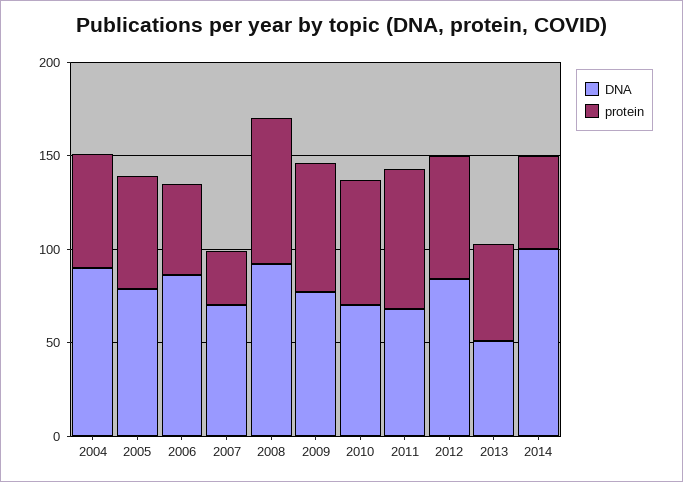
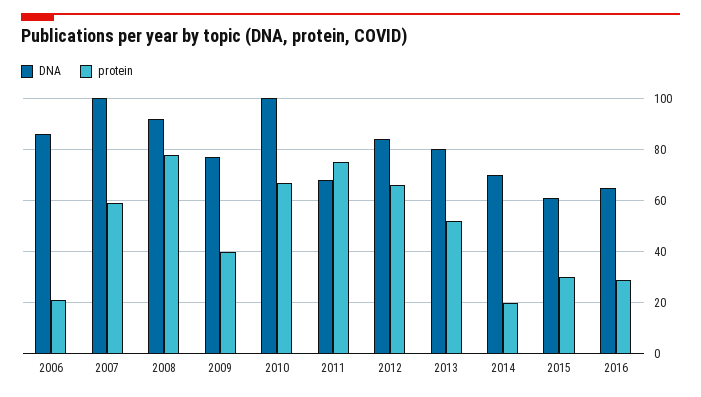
DNA, 2004: 90 -> none
protein, 2004: 60 -> none
DNA, 2005: 80 -> none
protein, 2005: 60 -> none
protein, 2006: 50 -> 20
DNA, 2007: 70 -> 100
protein, 2007: 30 -> 60
protein, 2009: 70 -> 40
DNA, 2010: 70 -> 100
DNA, 2013: 50 -> 80
DNA, 2014: 100 -> 70
protein, 2014: 50 -> 20
DNA, 2015: none -> 60
protein, 2015: none -> 30
DNA, 2016: none -> 65
protein, 2016: none -> 30

